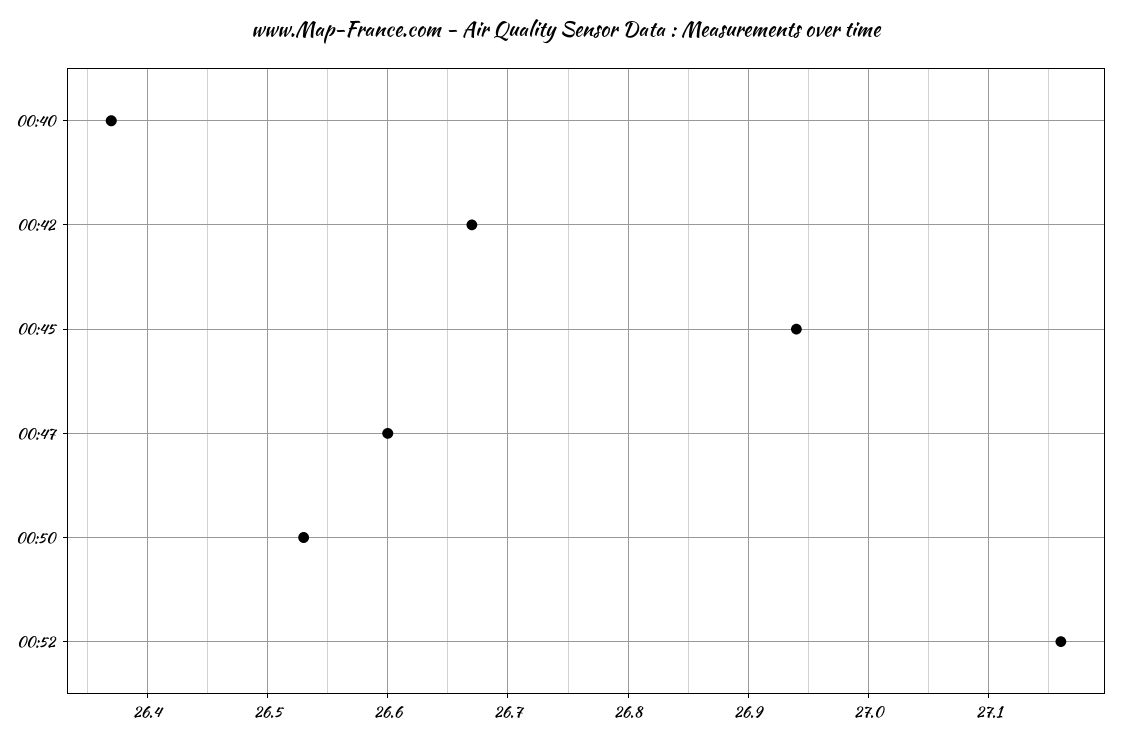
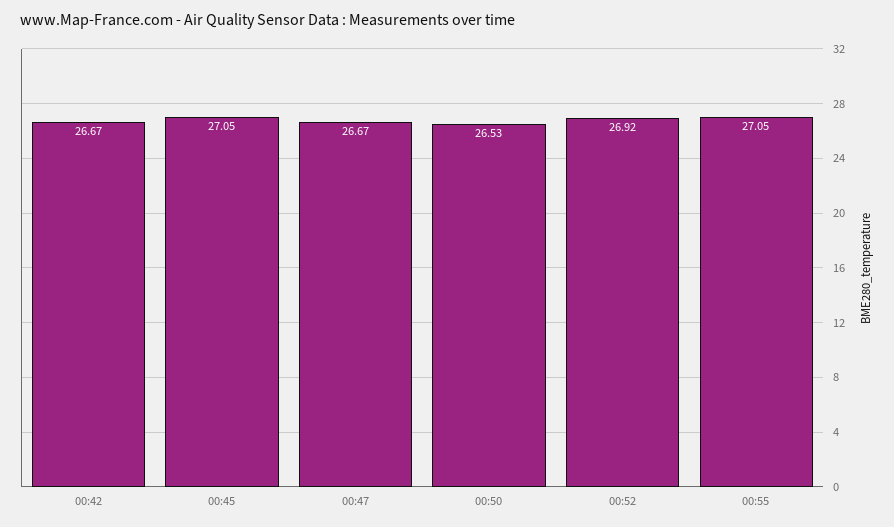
00:40: 26.37 -> none
00:45: 26.94 -> 27.05
00:47: 26.6 -> 26.67
00:52: 27.16 -> 26.92
00:55: none -> 27.05

